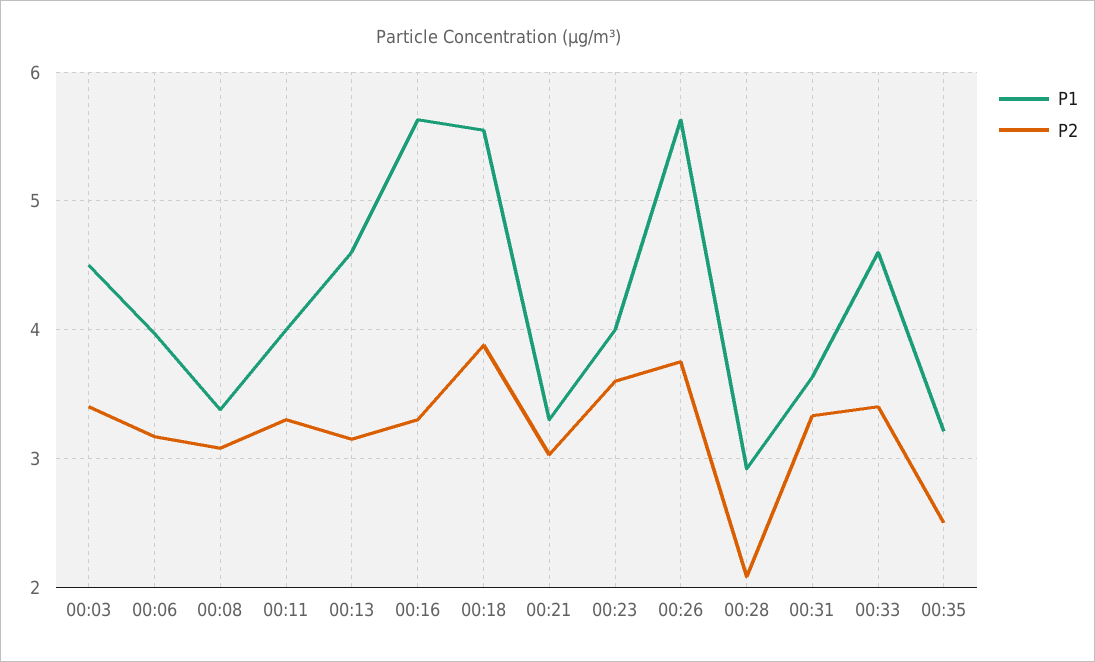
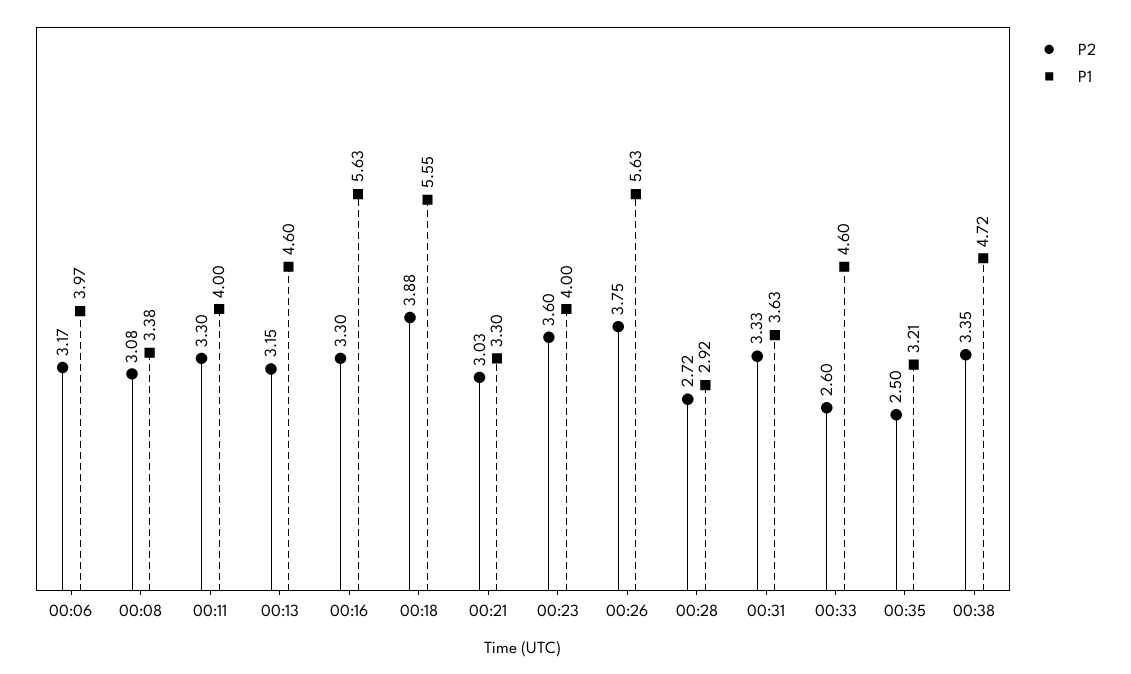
P1, 00:03: 4.5 -> none
P2, 00:03: 3.4 -> none
P2, 00:28: 2.1 -> 2.72
P2, 00:33: 3.4 -> 2.6
P2, 00:38: none -> 3.35
P1, 00:38: none -> 4.72

